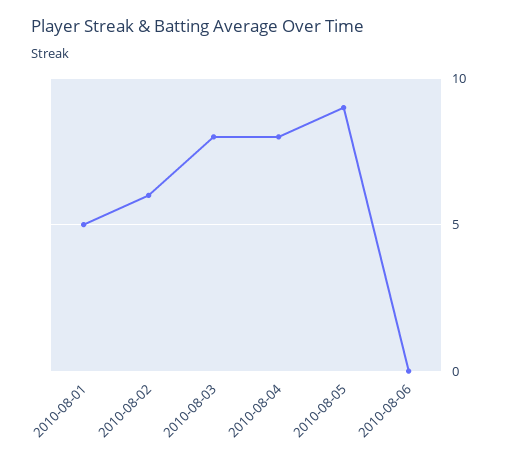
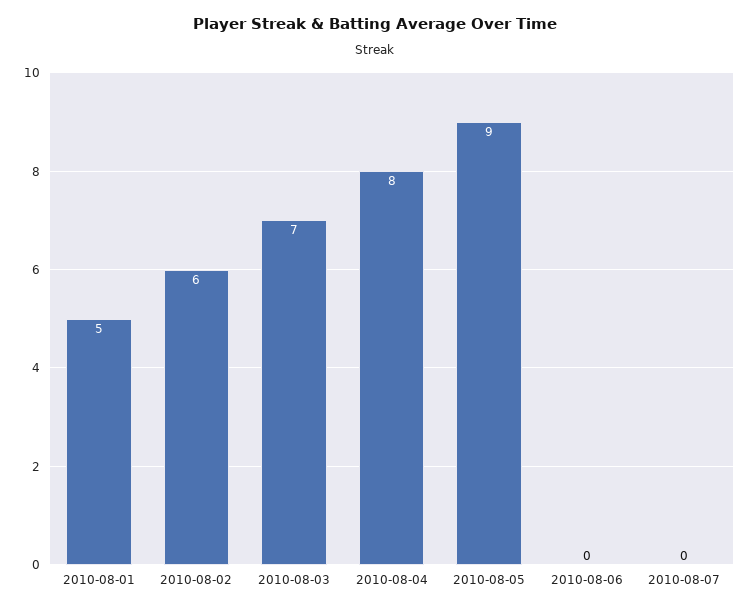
2010-08-03: 8 -> 7
2010-08-07: none -> 0

